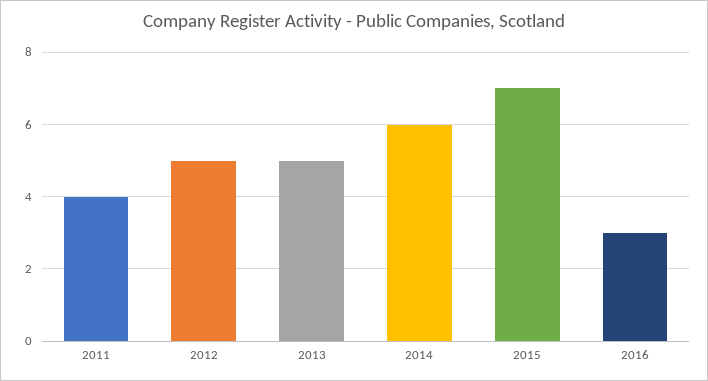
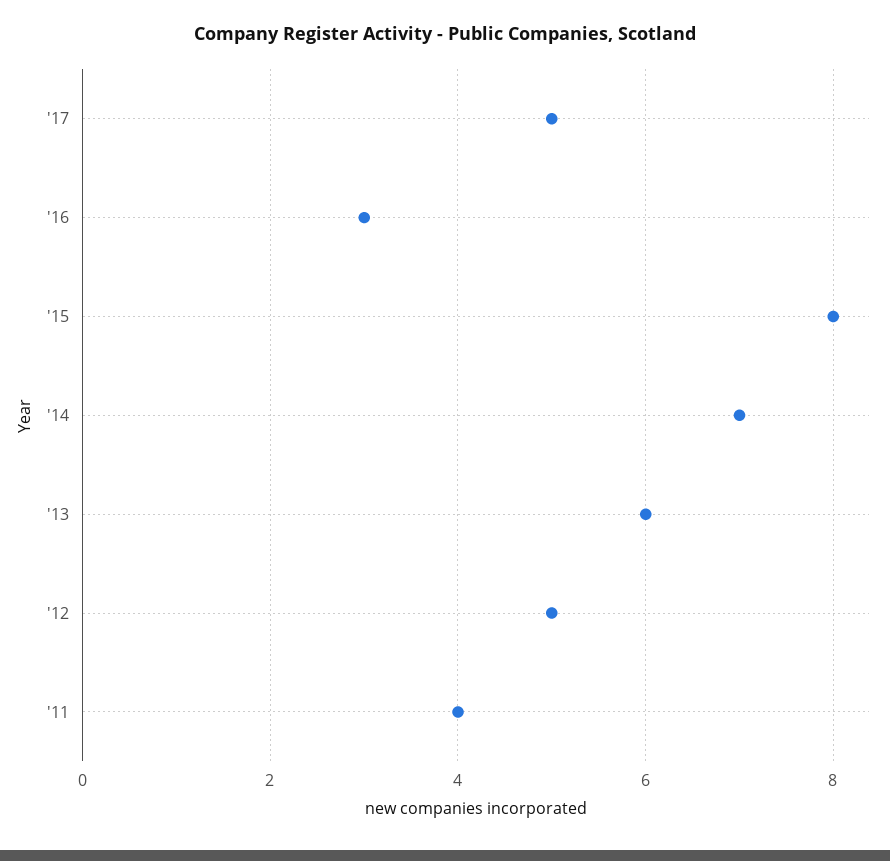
2013: 5 -> 6
2014: 6 -> 7
2015: 7 -> 8
'17: none -> 5

